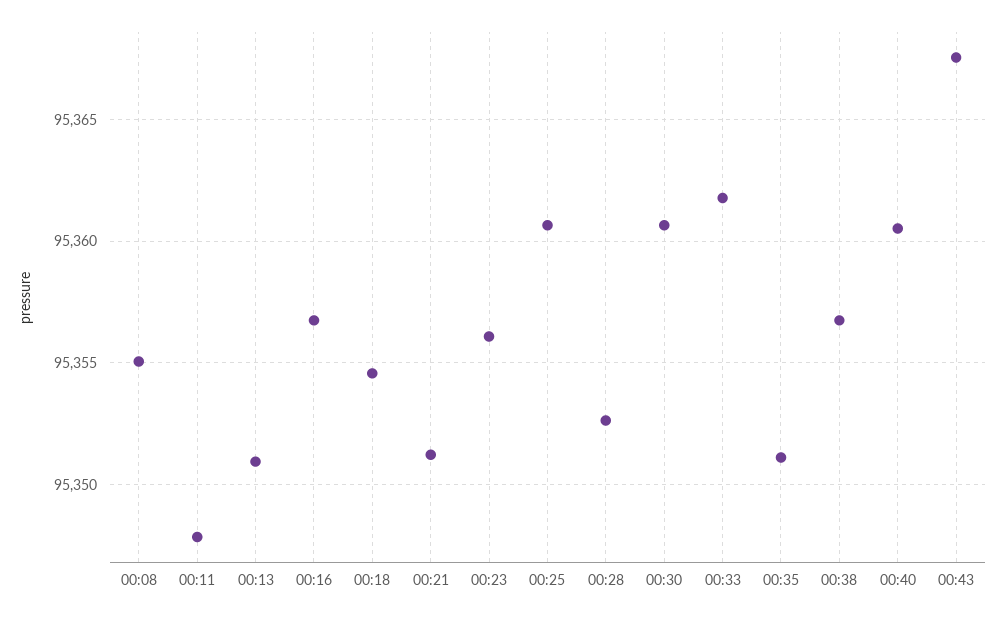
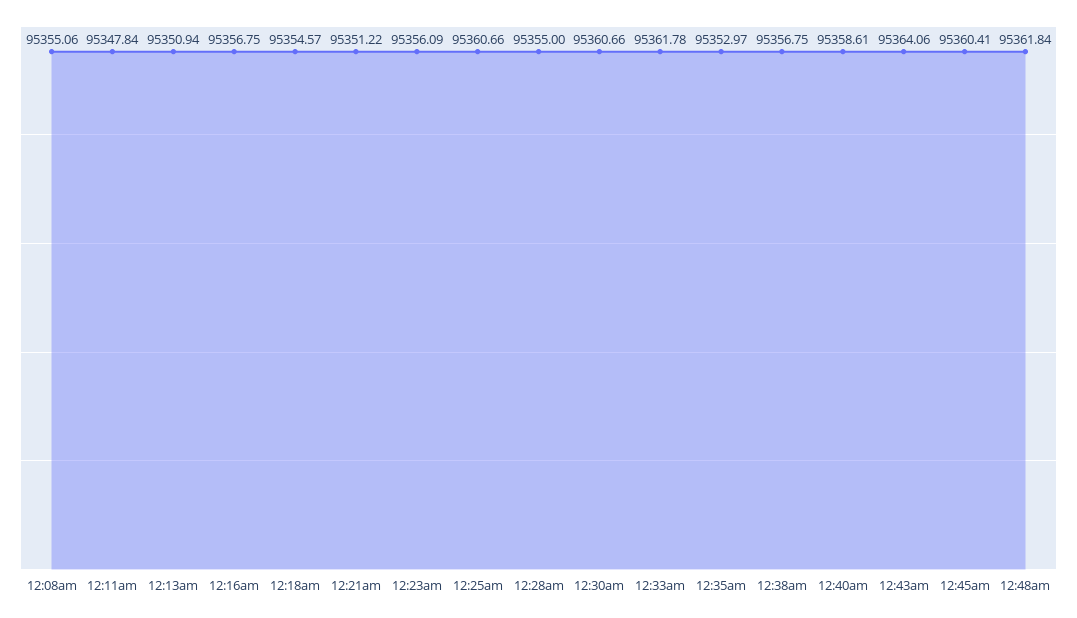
00:28: 95352.5 -> 95355
00:35: 95351 -> 95352.97
00:40: 95360.5 -> 95358.61
00:43: 95367.5 -> 95364.06
12:45am: none -> 95360.41
12:48am: none -> 95361.84

